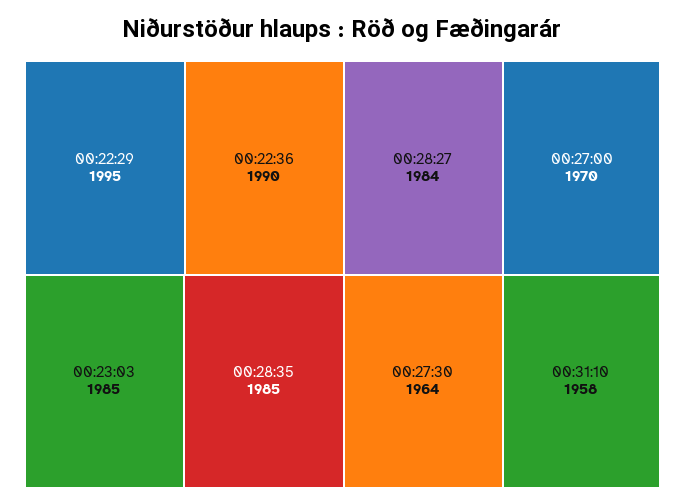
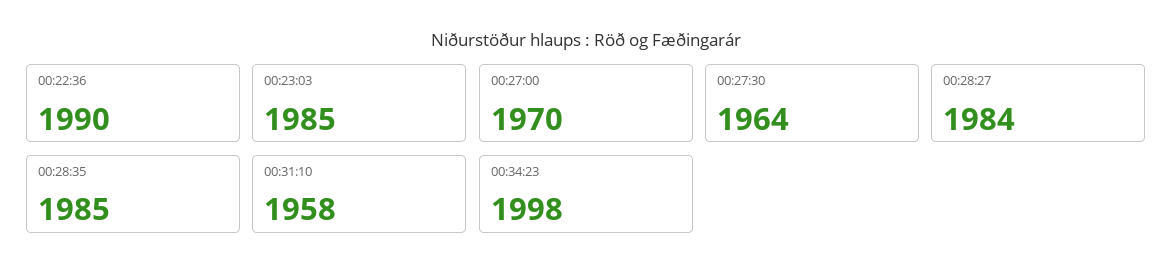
00:22:29: 1995 -> none
00:34:23: none -> 1998

